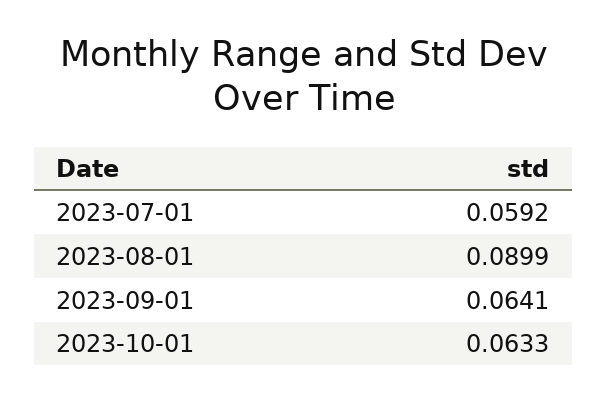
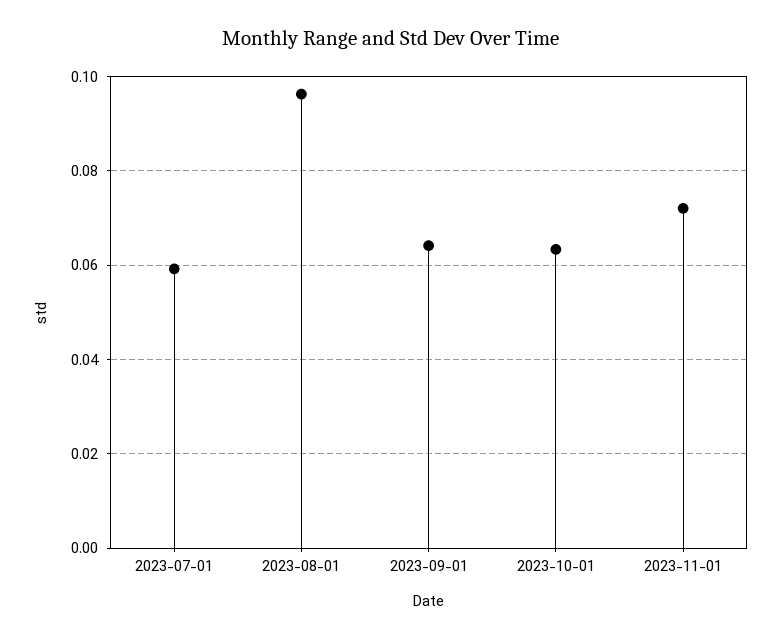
2023-08-01: 0.0899 -> 0.096
2023-11-01: none -> 0.072

